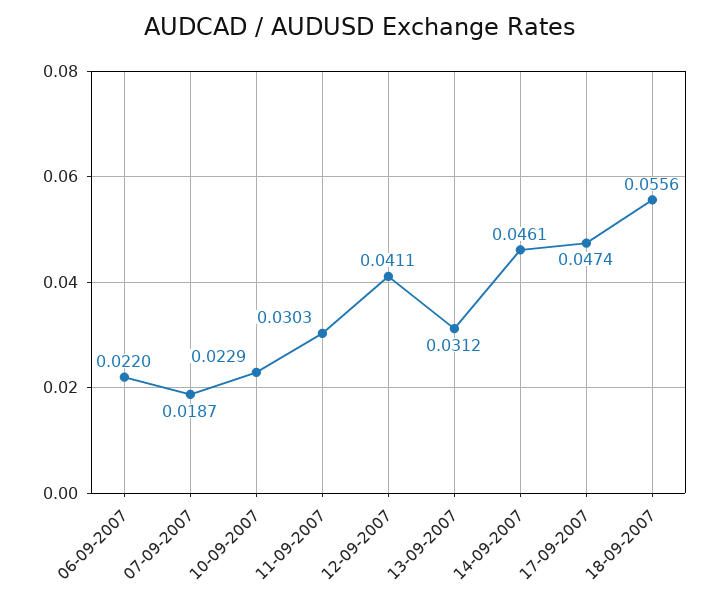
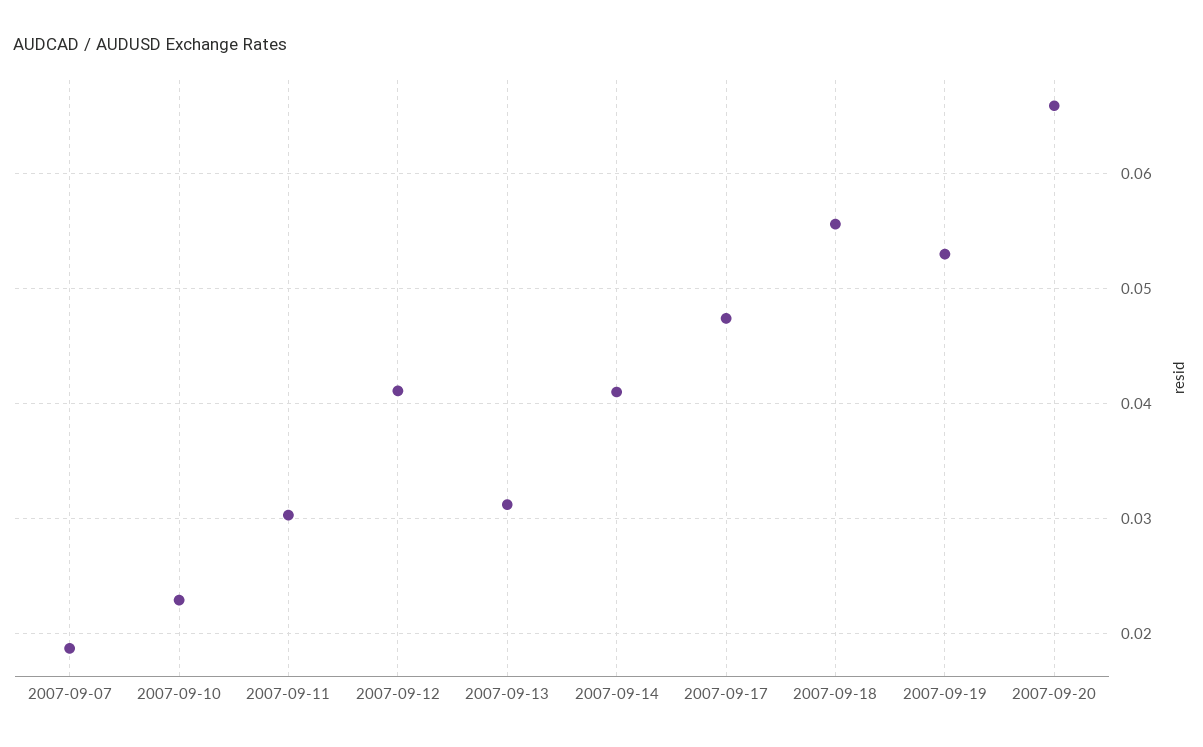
06-09-2007: 0.022 -> none
14-09-2007: 0.0461 -> 0.041
2007-09-19: none -> 0.053
2007-09-20: none -> 0.066

